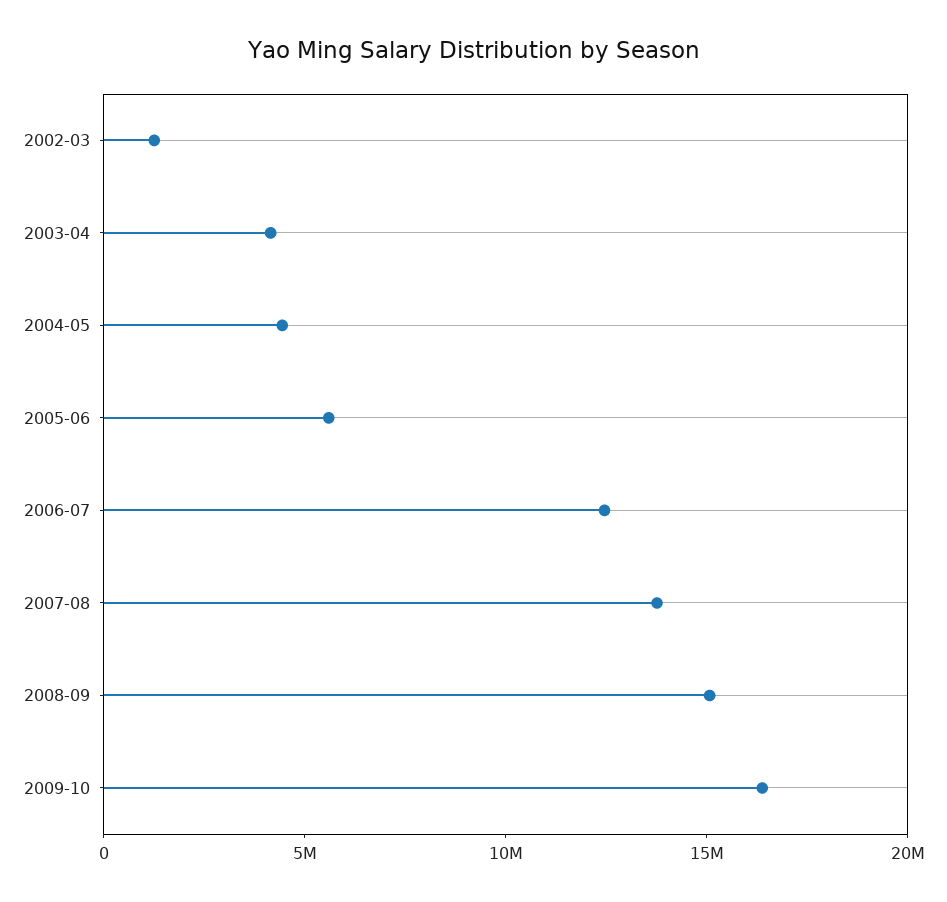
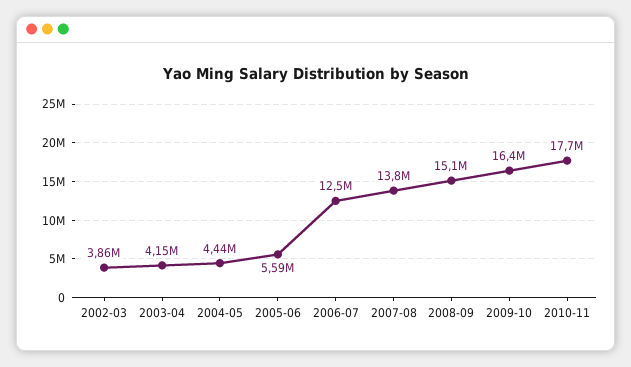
2002-03: 1000000 -> 3860000
2010-11: none -> 17700000

